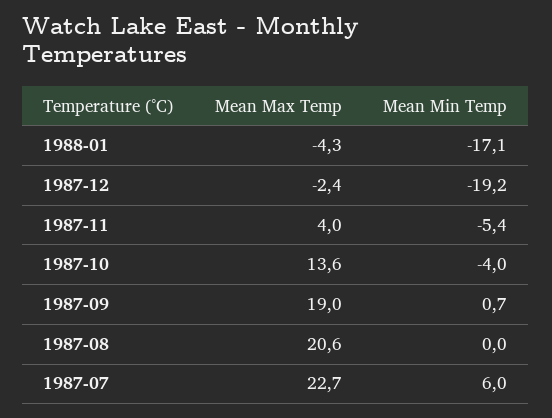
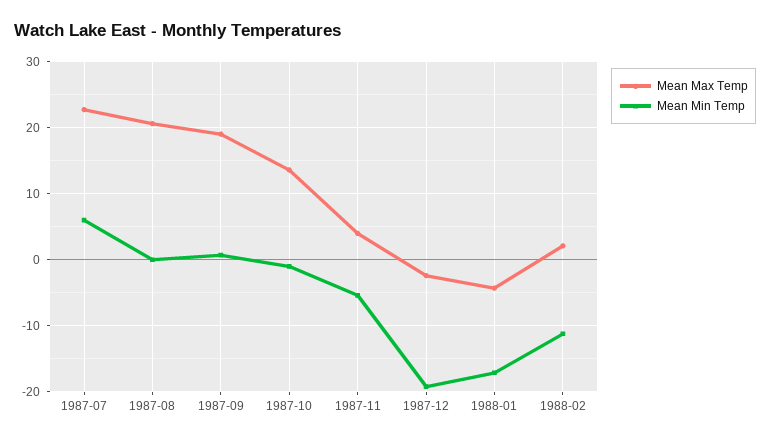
Mean Min Temp, 1987-10: -4 -> -1
Mean Max Temp, 1988-02: none -> 2
Mean Min Temp, 1988-02: none -> -11

